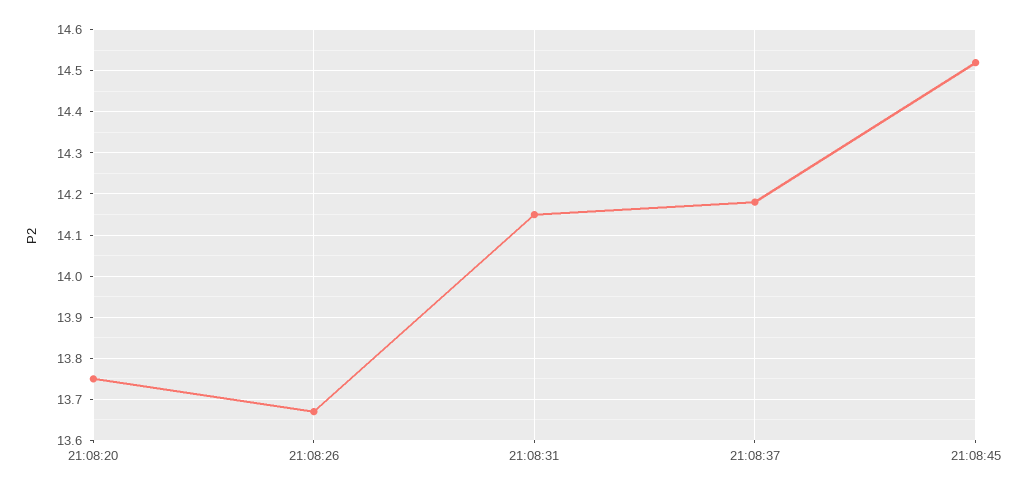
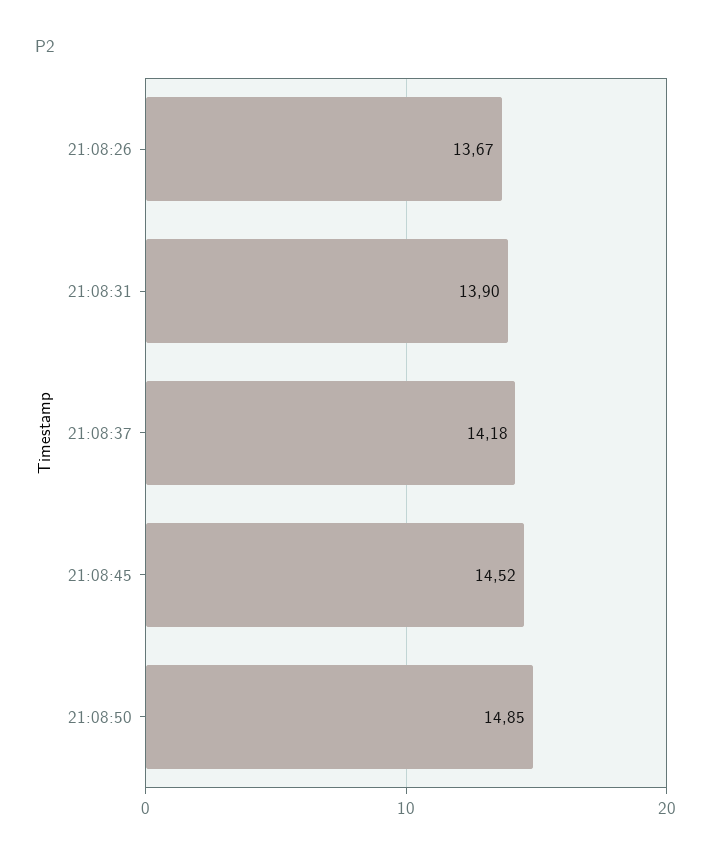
21:08:20: 13.75 -> none
21:08:31: 14.15 -> 13.9
21:08:50: none -> 14.85

